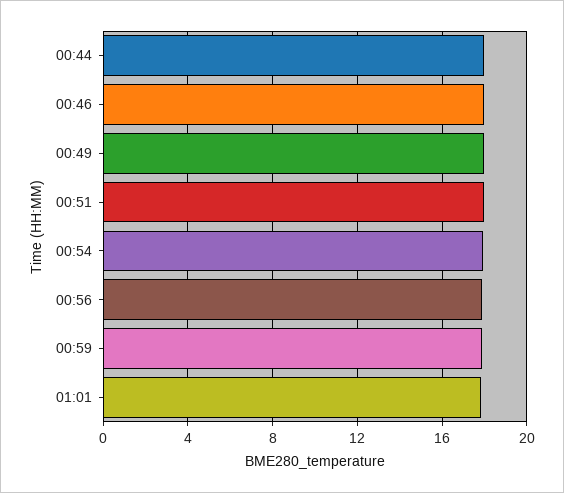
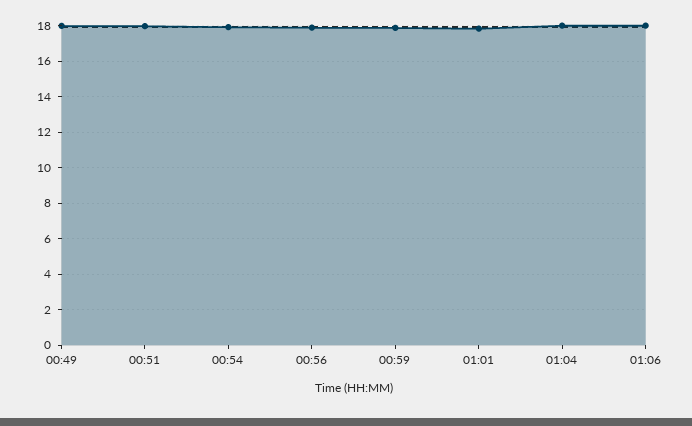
00:44: 18 -> none
00:46: 18 -> none
01:04: none -> 18
01:06: none -> 18

